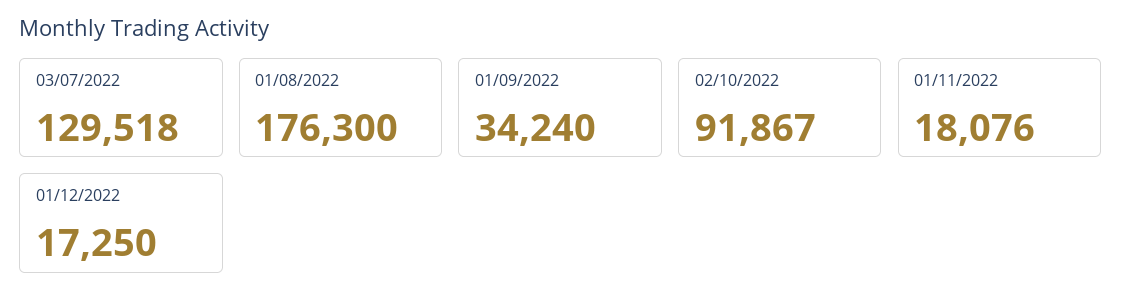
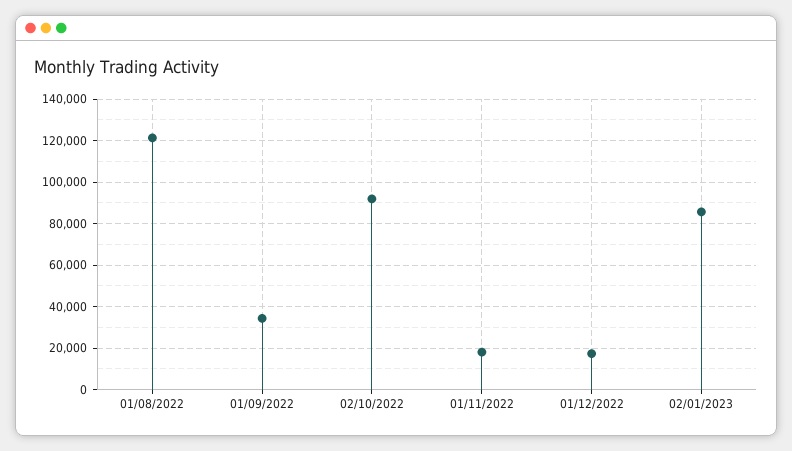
03/07/2022: 129518 -> none
01/08/2022: 176300 -> 120000
02/01/2023: none -> 85000

